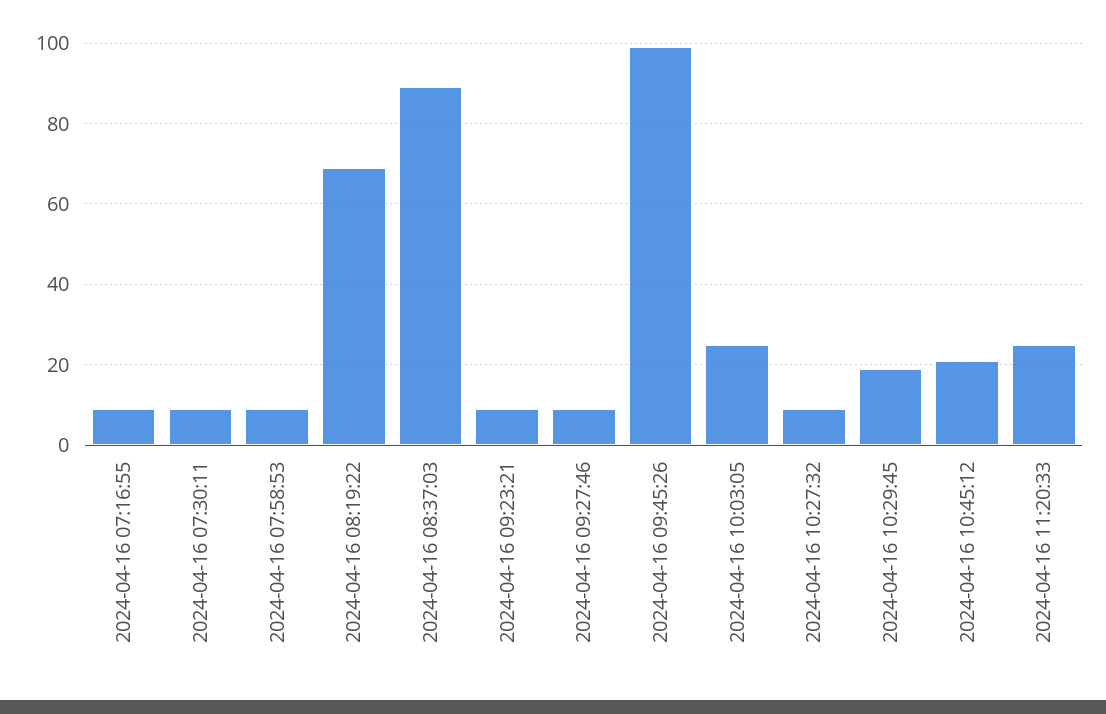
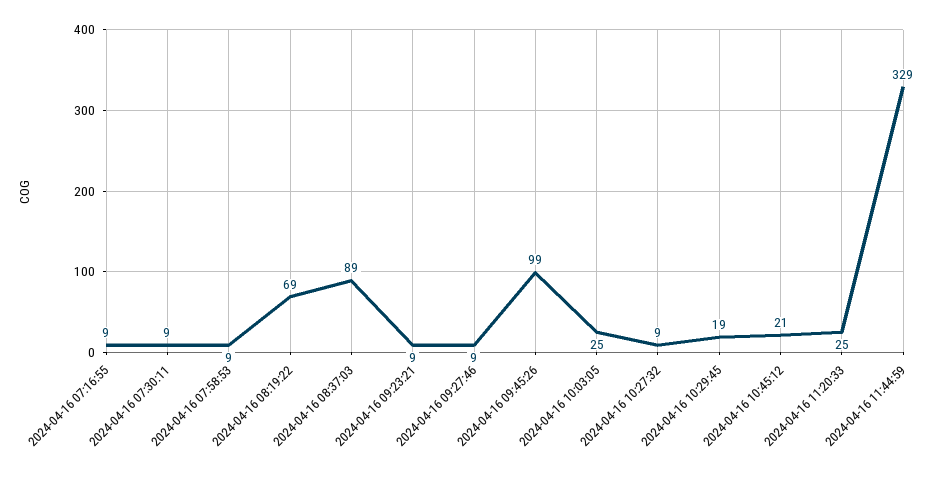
2024-04-16 11:44:59: none -> 329

